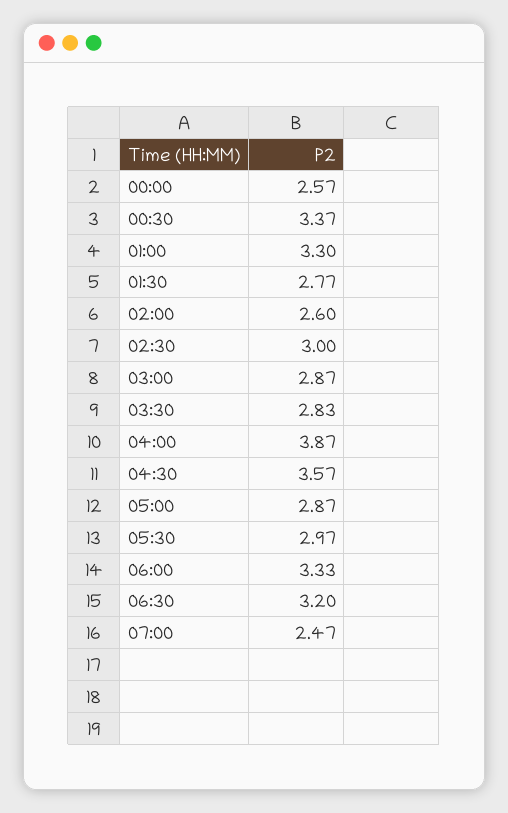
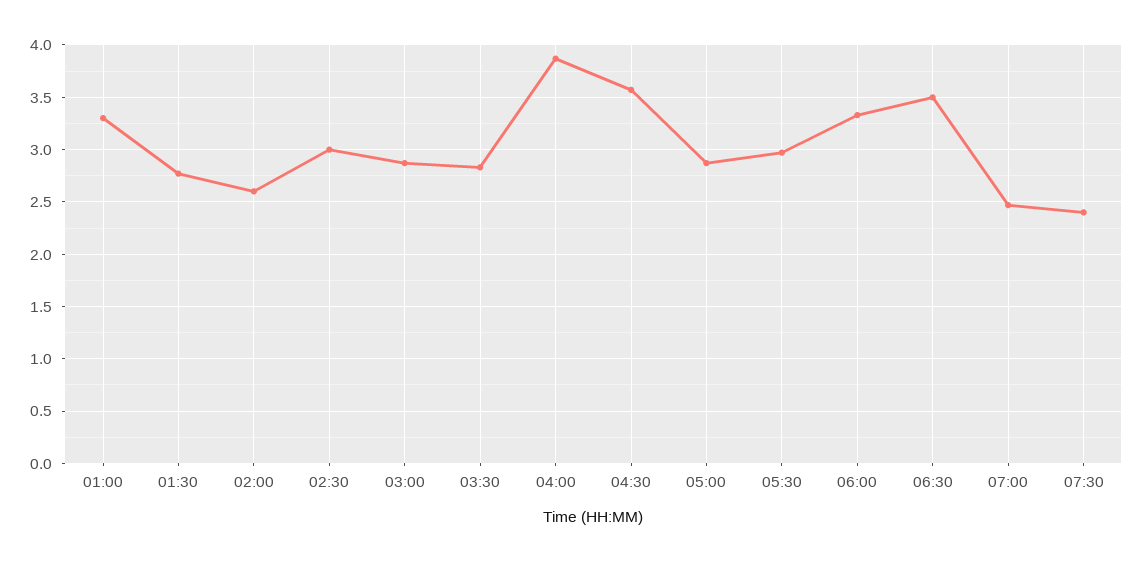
00:00: 2.57 -> none
00:30: 3.37 -> none
06:30: 3.2 -> 3.5
07:30: none -> 2.4

